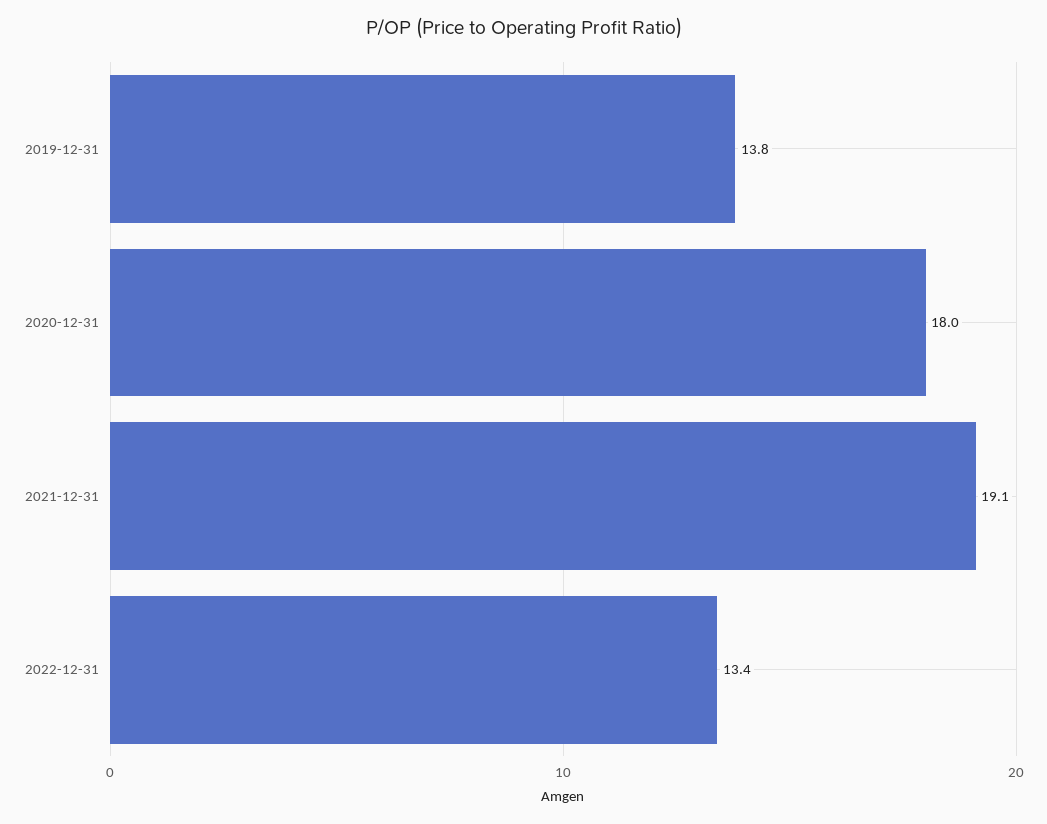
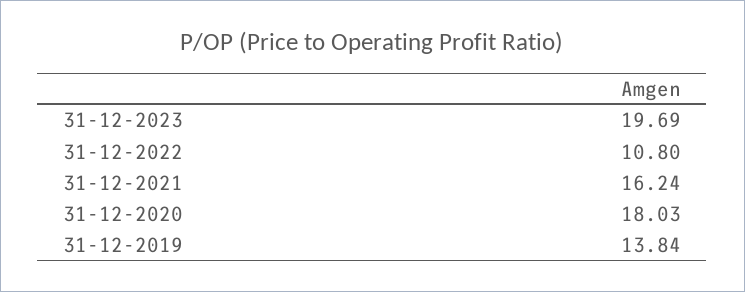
2021-12-31: 19.1 -> 16.24
2022-12-31: 13.4 -> 10.8
31-12-2023: none -> 19.69

